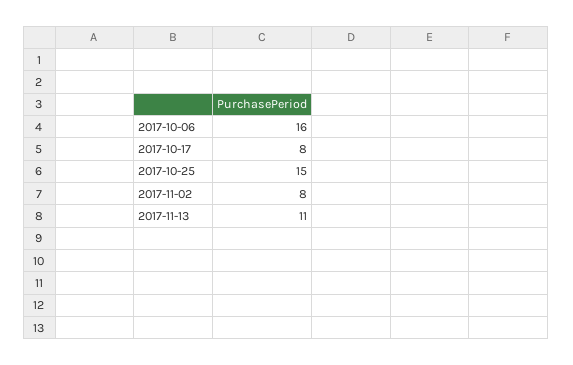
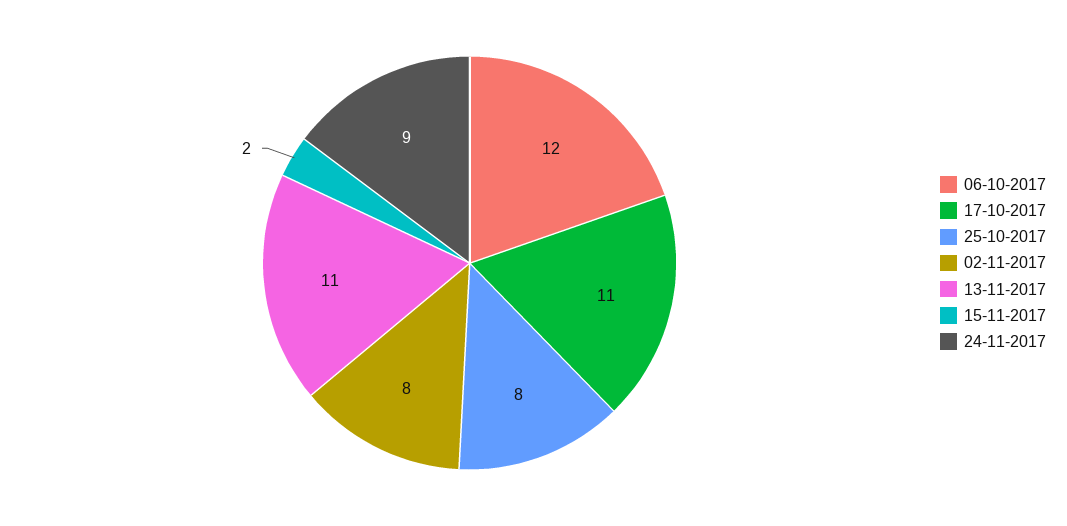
2017-10-06: 16 -> 12
2017-10-17: 8 -> 11
2017-10-25: 15 -> 8
15-11-2017: none -> 2
24-11-2017: none -> 9

